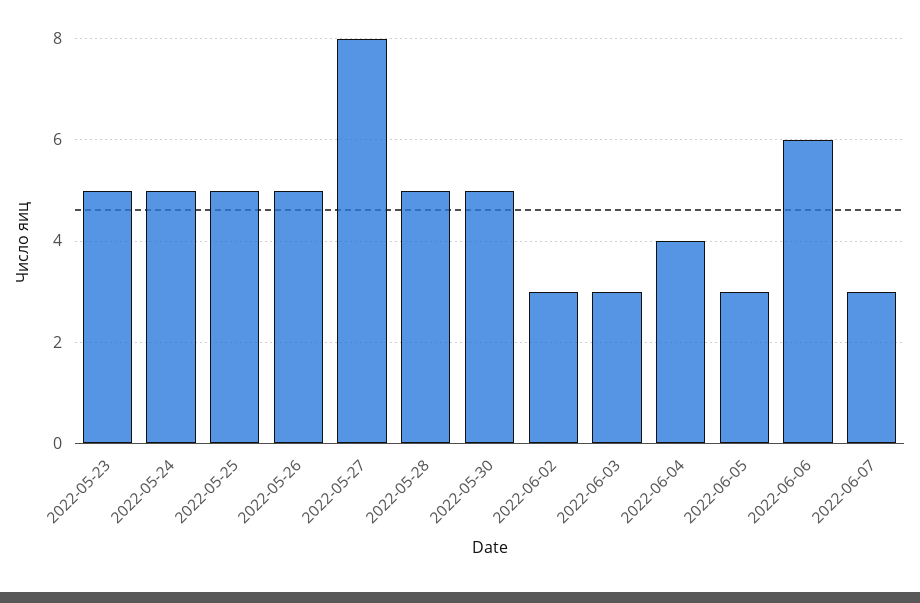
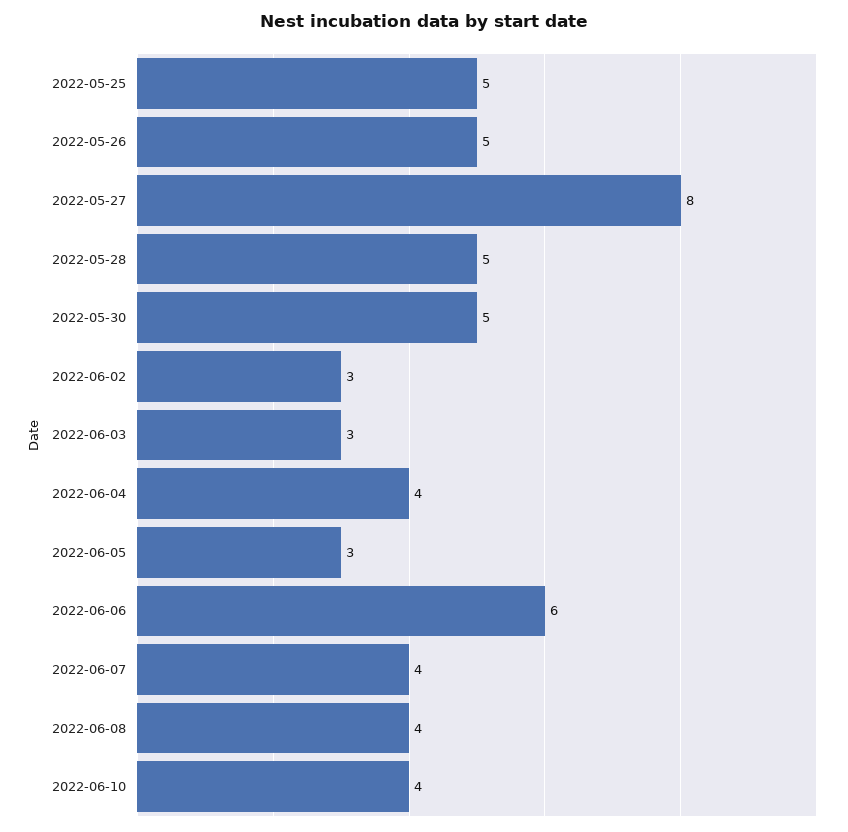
2022-05-23: 5 -> none
2022-05-24: 5 -> none
2022-06-07: 3 -> 4
2022-06-08: none -> 4
2022-06-10: none -> 4

